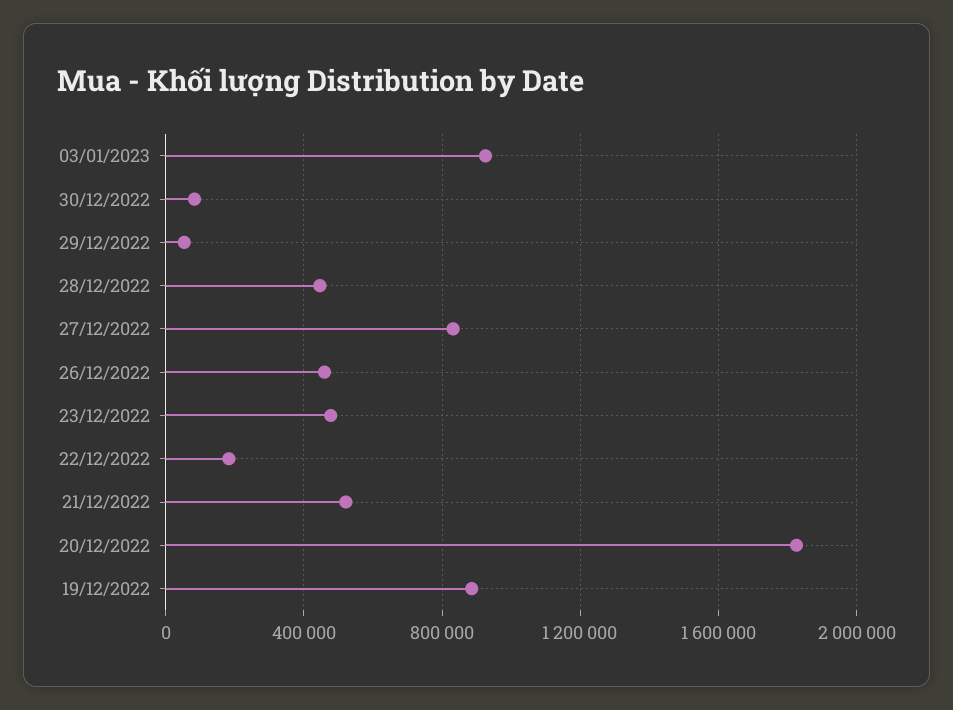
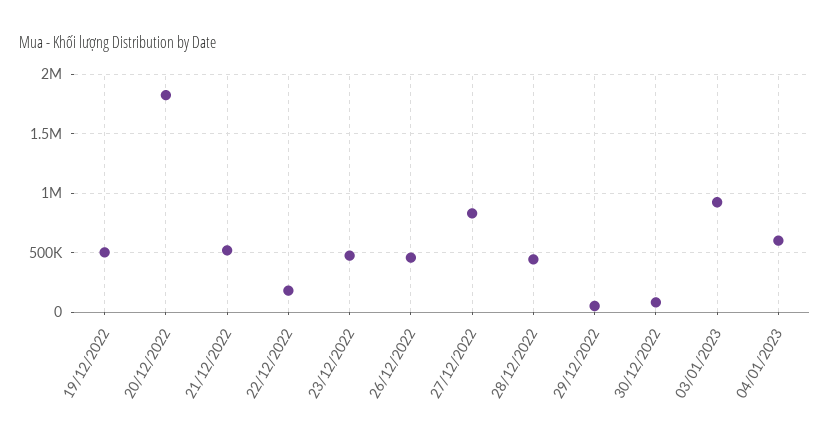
19/12/2022: 900000 -> 500000
04/01/2023: none -> 600000

